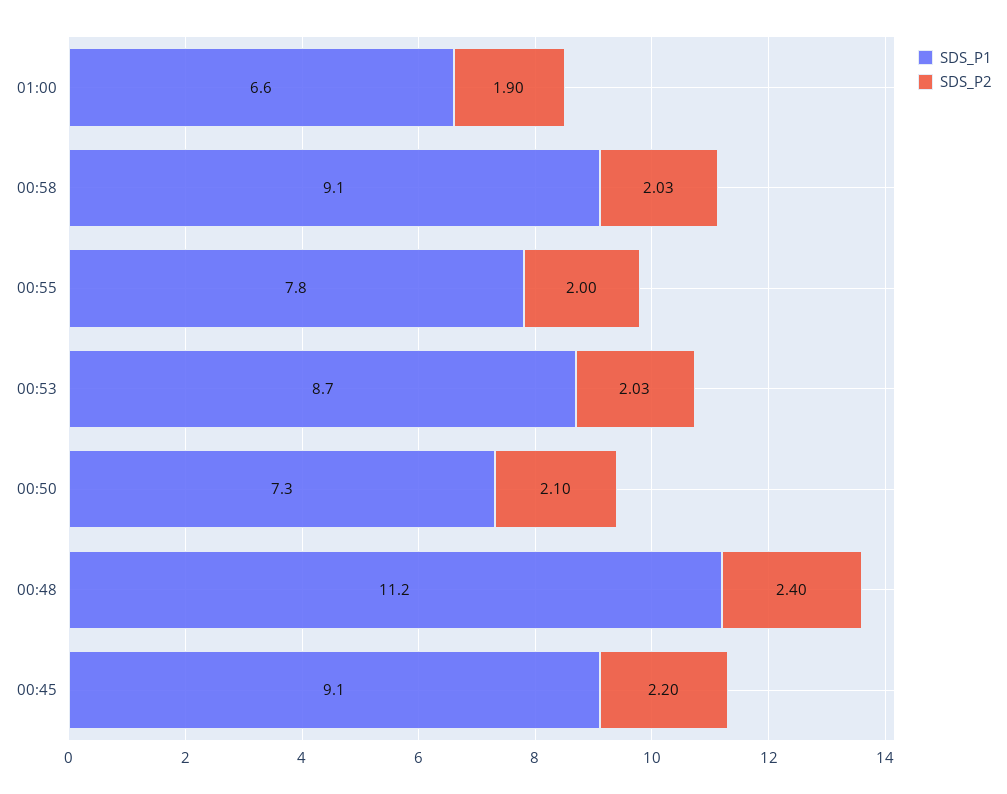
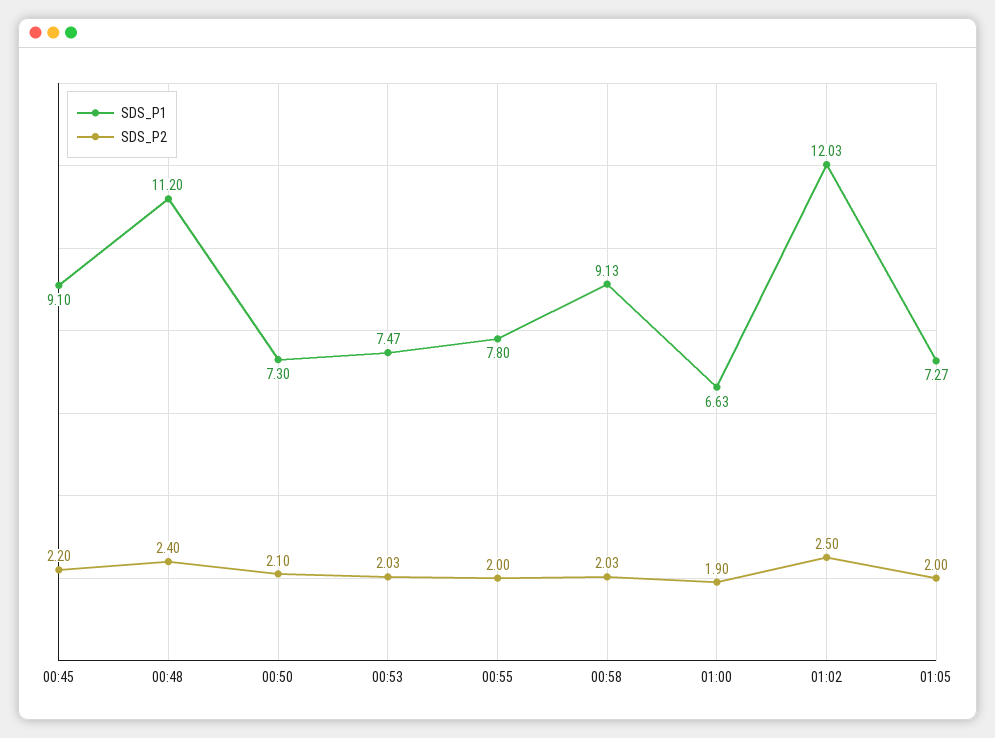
SDS_P1, 00:53: 8.7 -> 7.47
SDS_P1, 01:02: none -> 12.03
SDS_P2, 01:02: none -> 2.5
SDS_P1, 01:05: none -> 7.27
SDS_P2, 01:05: none -> 2

